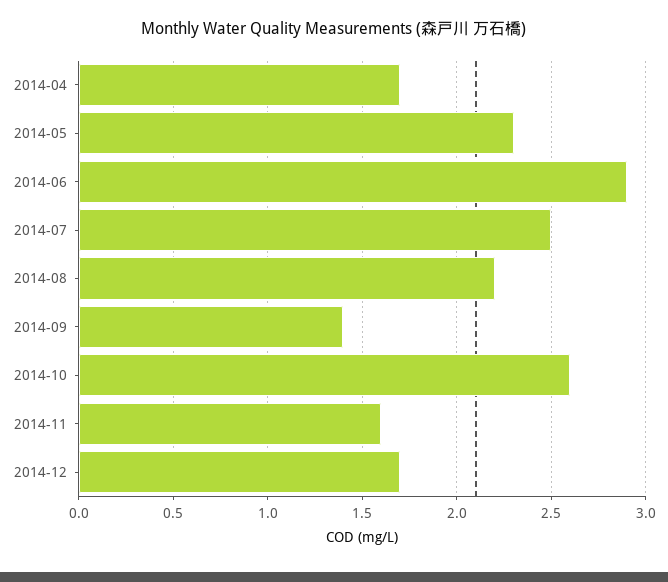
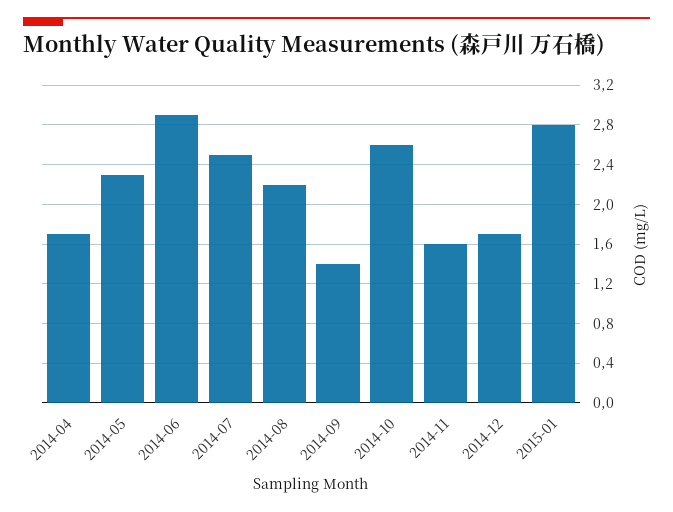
2015-01: none -> 2.8

